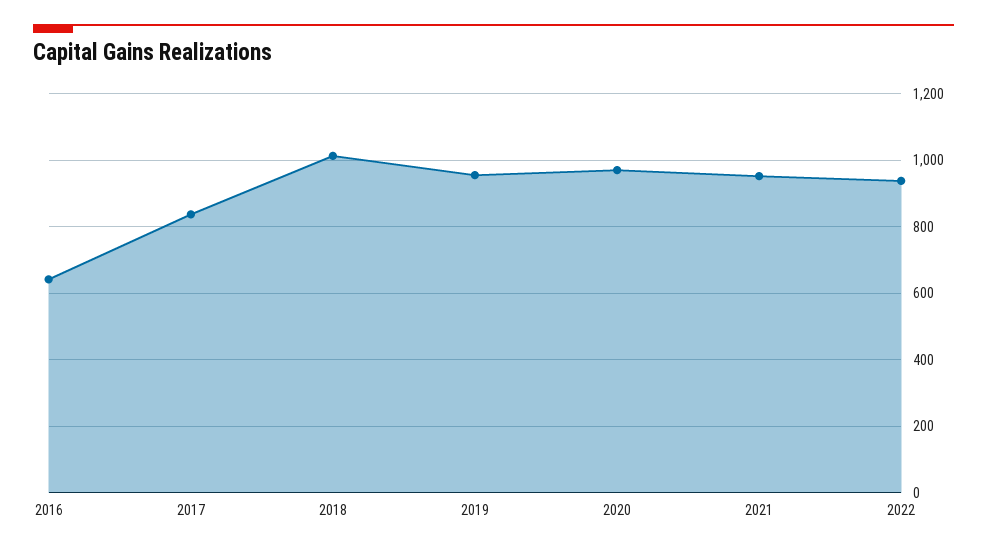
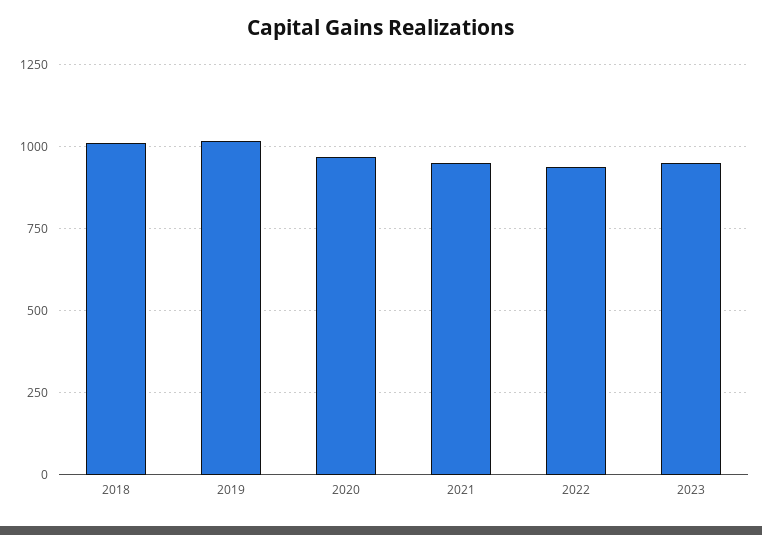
2016: 640 -> none
2017: 840 -> none
2019: 960 -> 1025
2023: none -> 950

